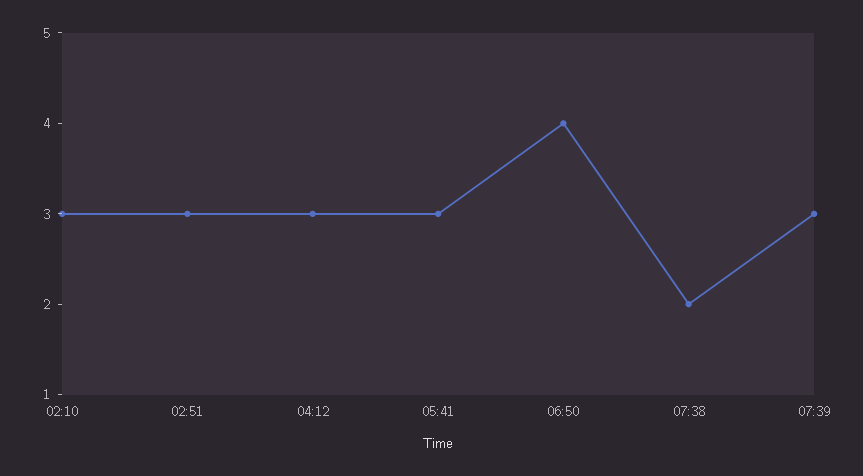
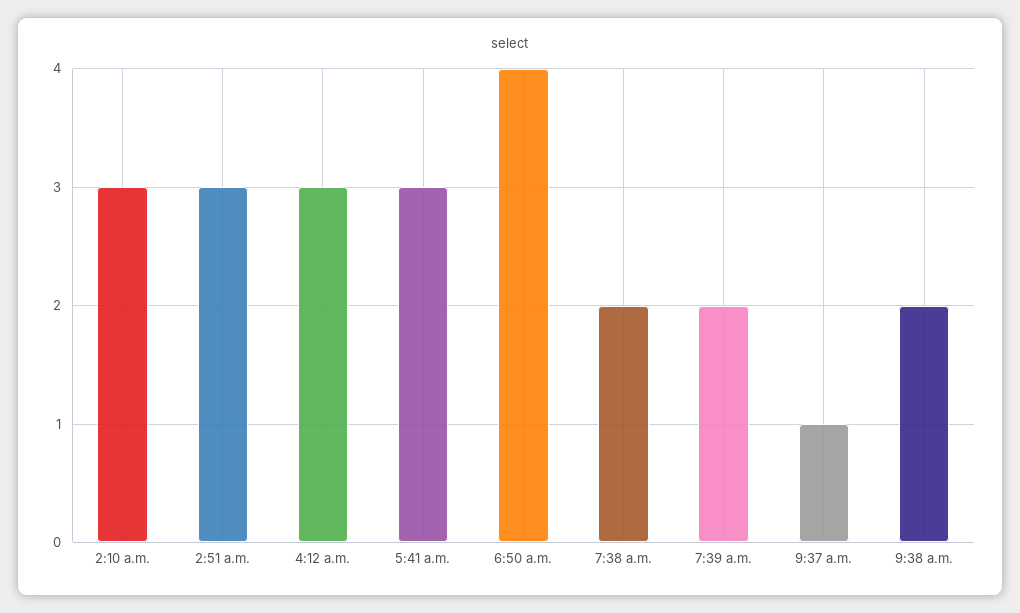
07:39: 3 -> 2
9:37 a.m.: none -> 1
9:38 a.m.: none -> 2

